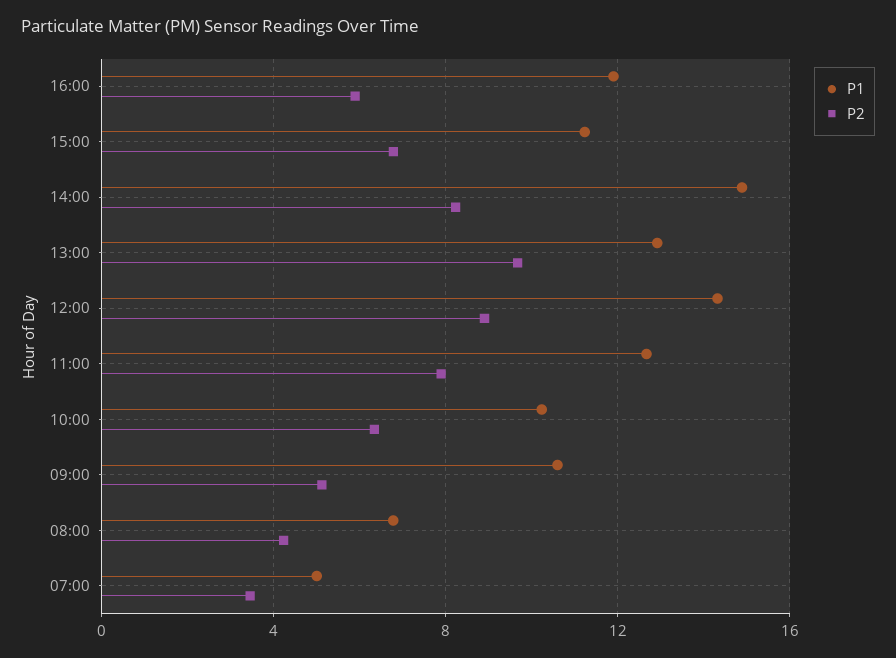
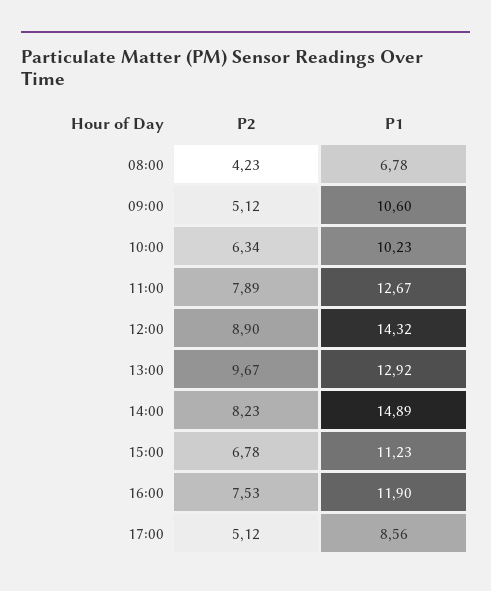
P2, 16:00: 6 -> 7.53
P1, 07:00: 5 -> none
P2, 07:00: 3.5 -> none
P2, 17:00: none -> 5.12
P1, 17:00: none -> 8.56

